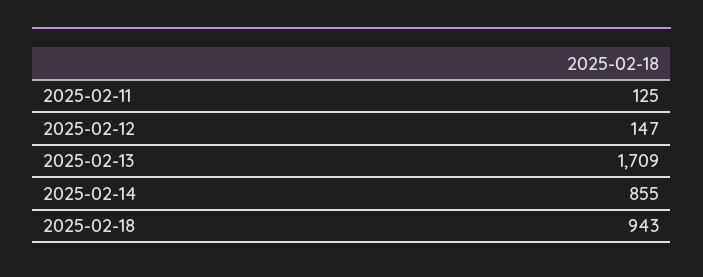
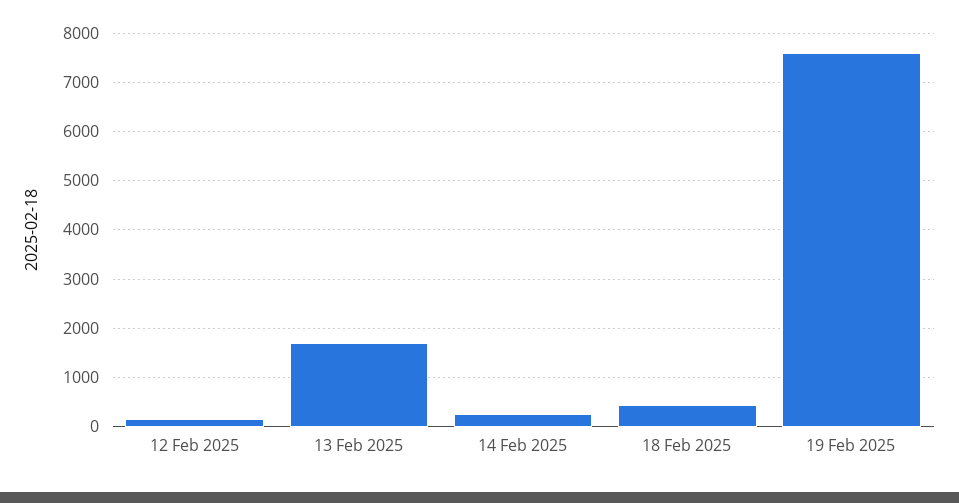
2025-02-11: 125 -> none
2025-02-14: 855 -> 200
2025-02-18: 943 -> 400
19 Feb 2025: none -> 7600

